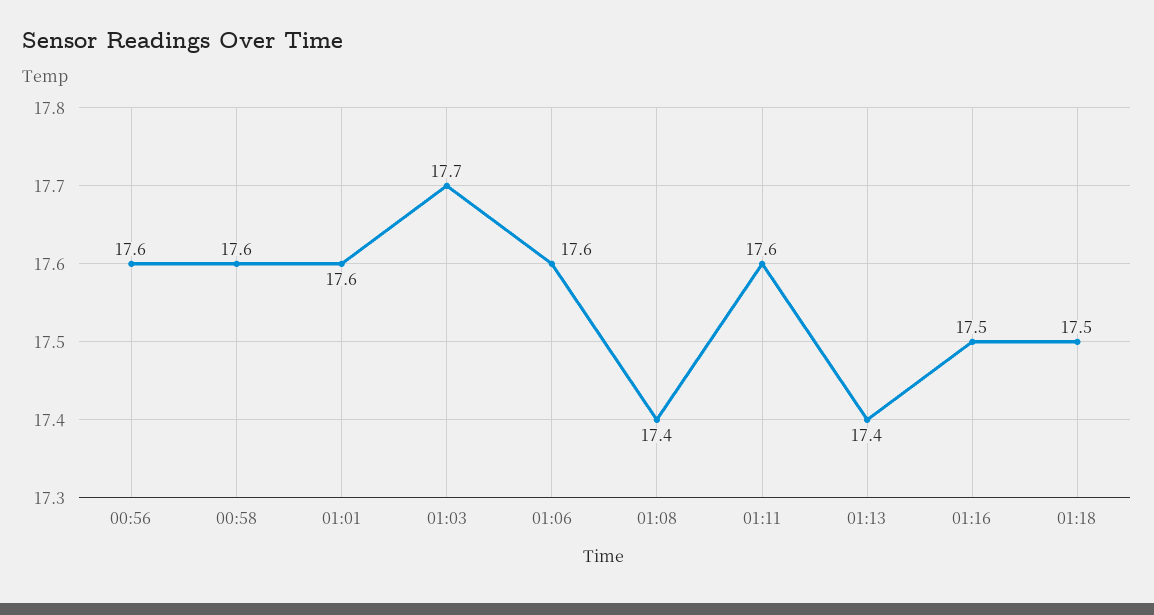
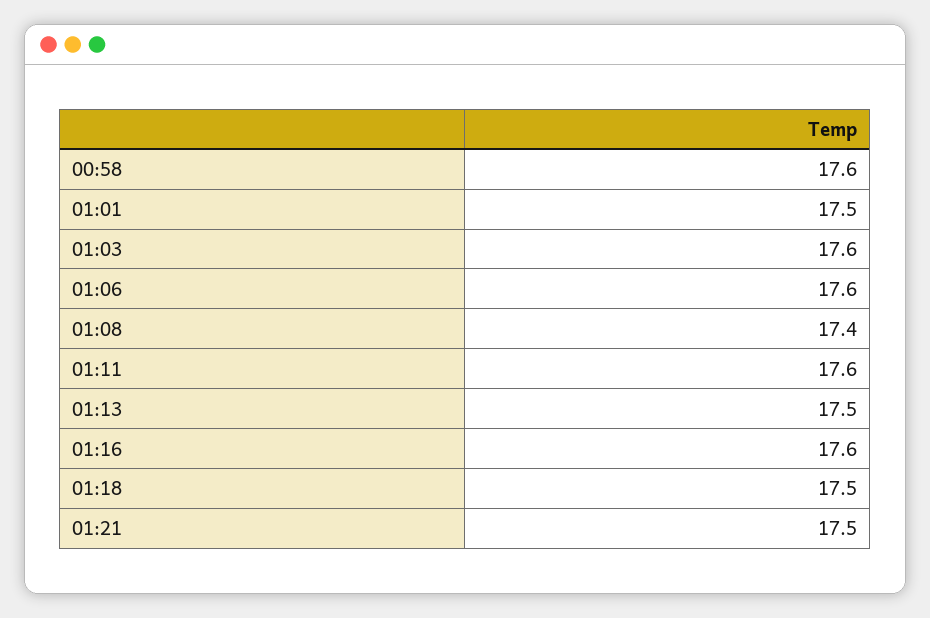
00:56: 17.6 -> none
01:01: 17.6 -> 17.5
01:03: 17.7 -> 17.6
01:13: 17.4 -> 17.5
01:16: 17.5 -> 17.6
01:21: none -> 17.5

